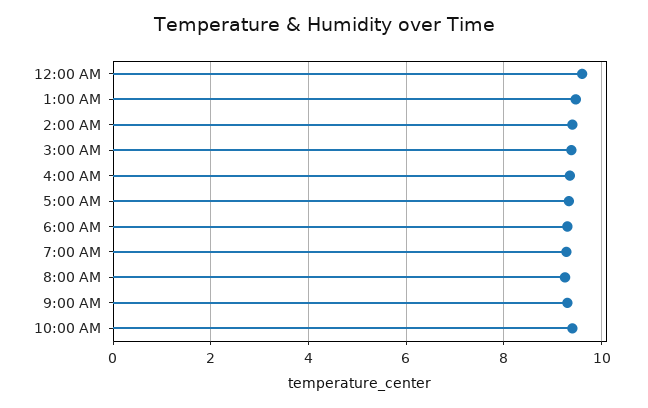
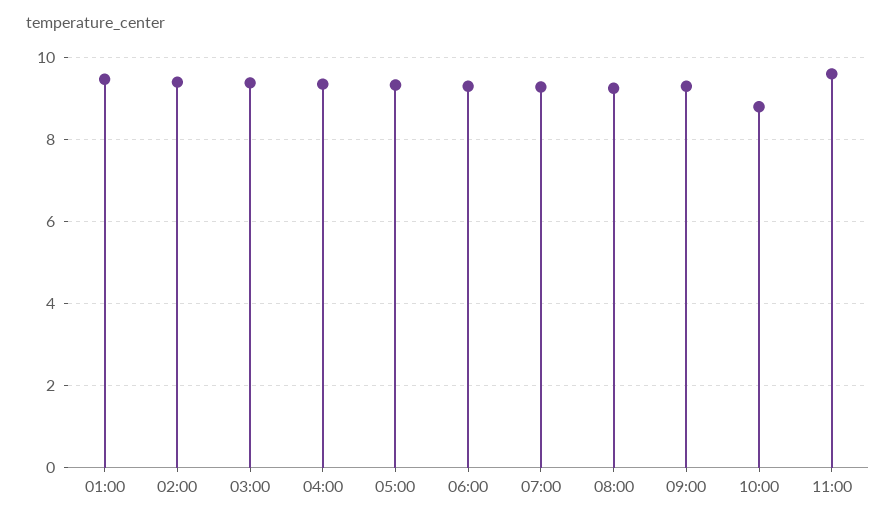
12:00 AM: 9.6 -> none
10:00 AM: 9.4 -> 8.8
11:00: none -> 9.6

